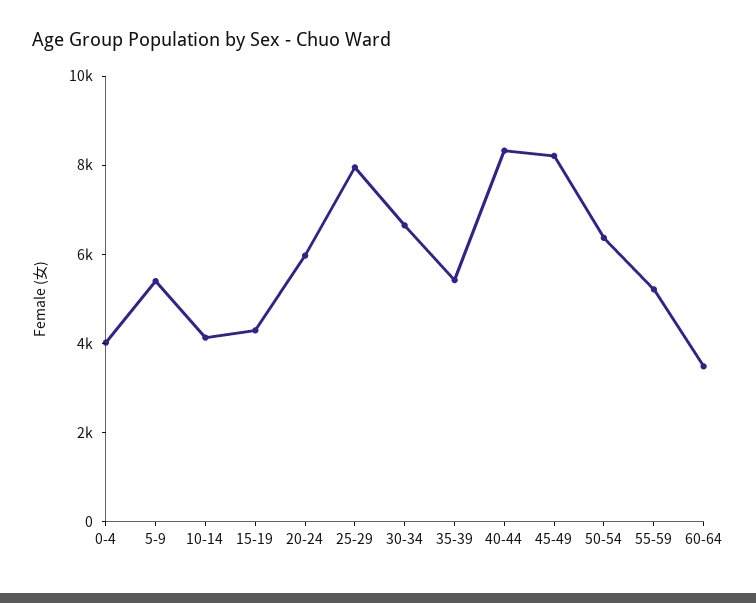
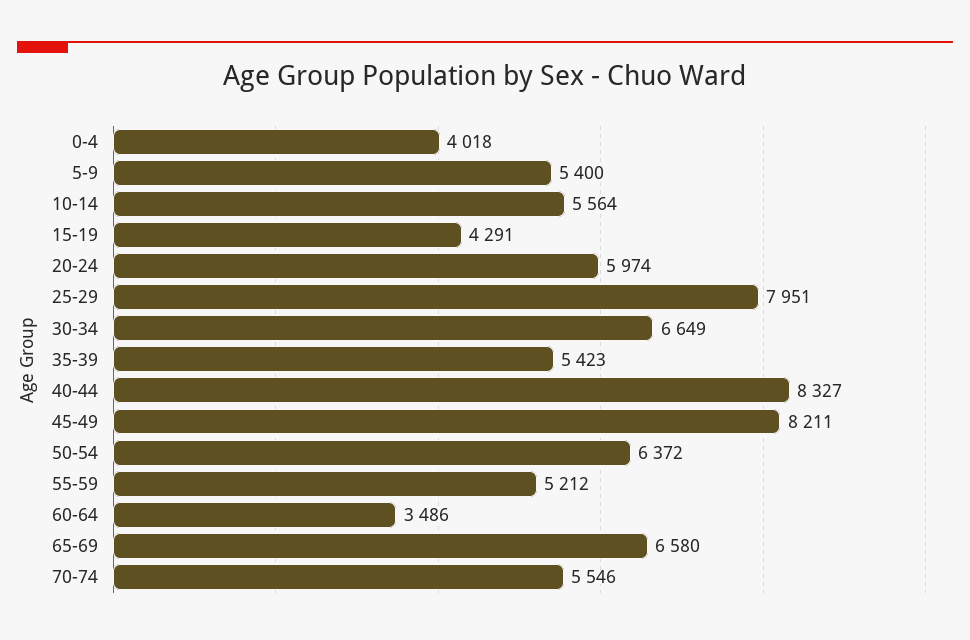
10-14: 4000 -> 5564
65-69: none -> 6580
70-74: none -> 5546

